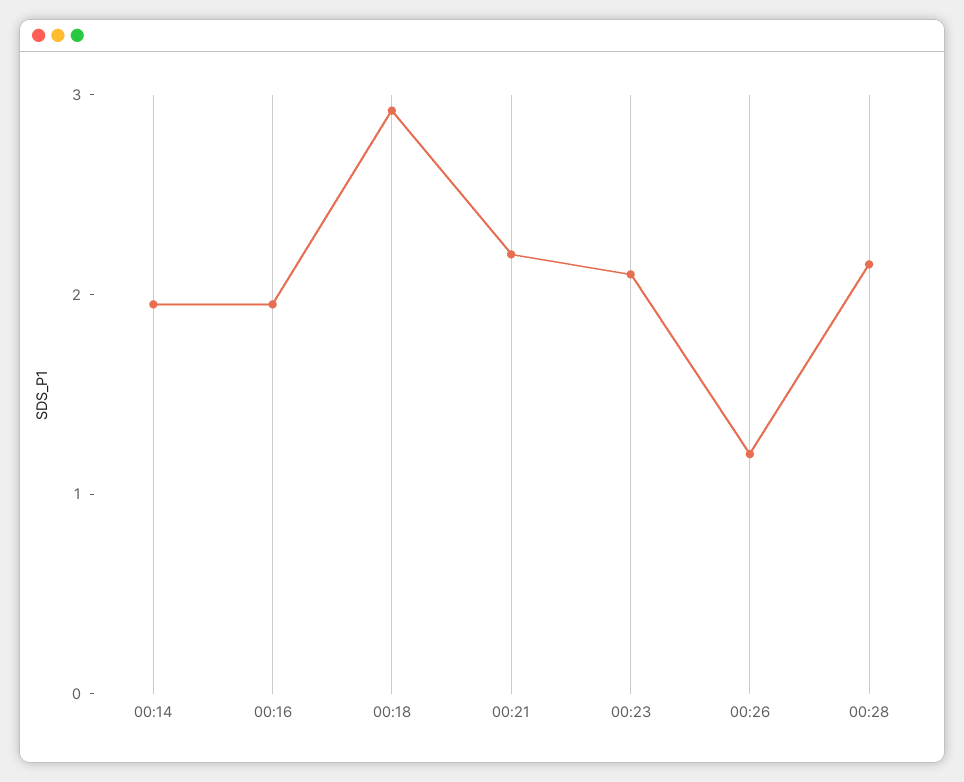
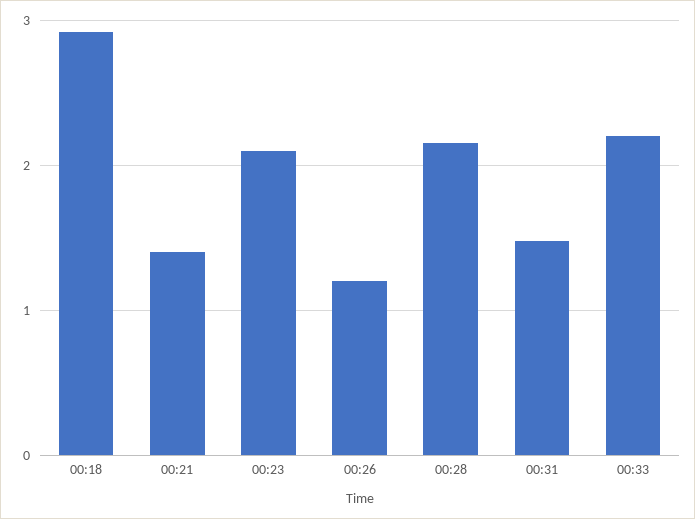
00:14: 2 -> none
00:16: 2 -> none
00:21: 2.2 -> 1.4
00:31: none -> 1.5
00:33: none -> 2.2

